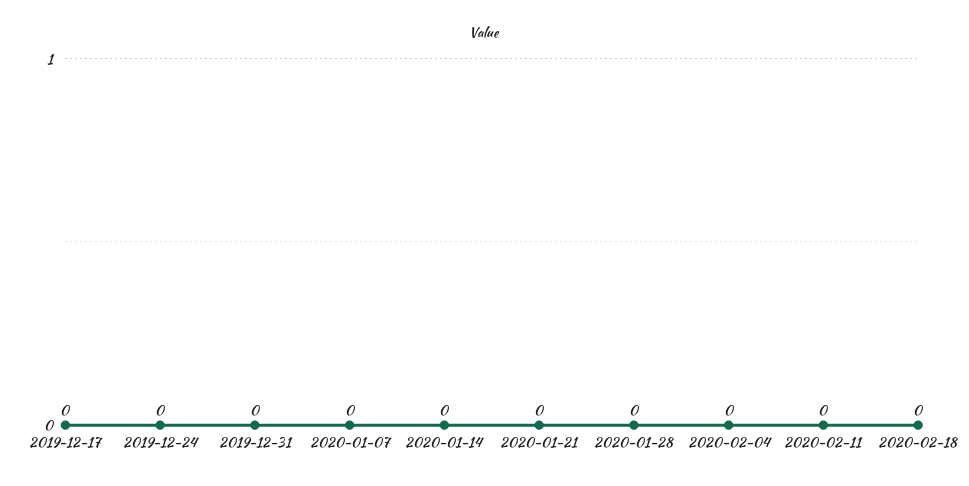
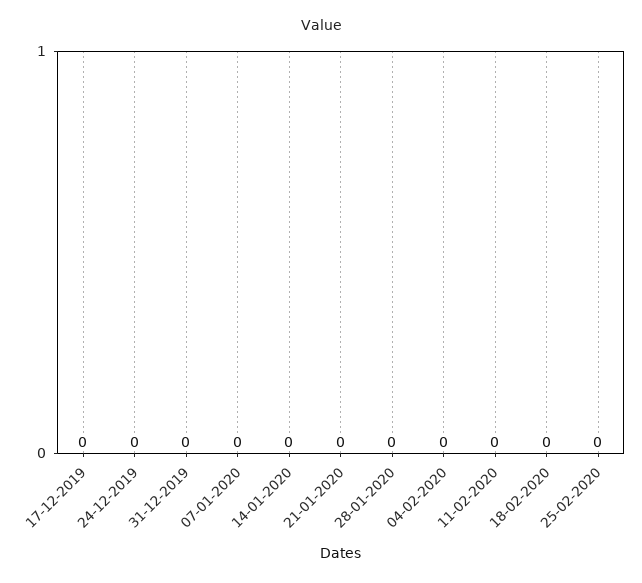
25-02-2020: none -> 0

